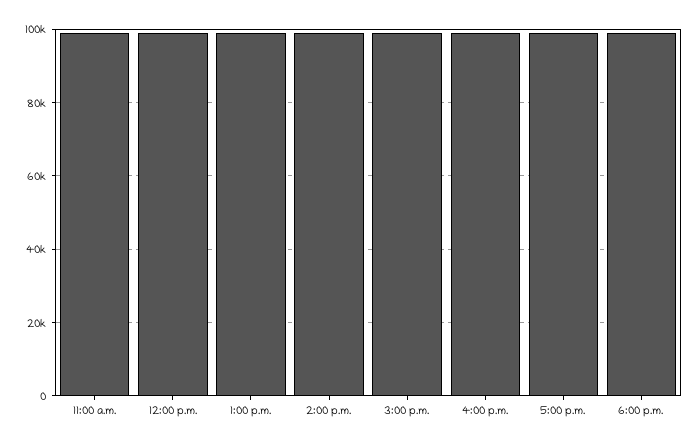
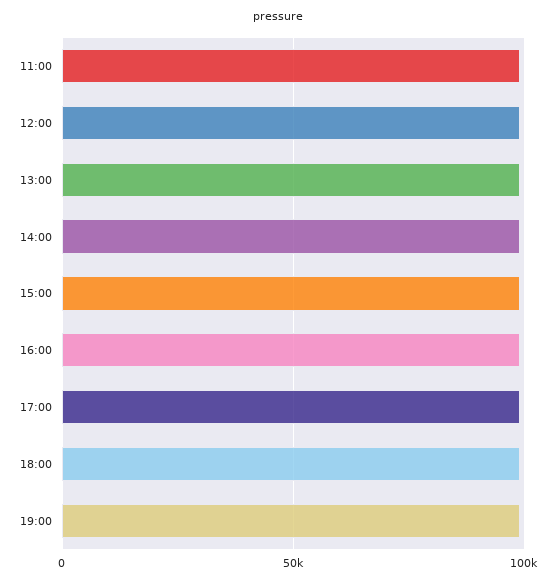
19:00: none -> 100000

